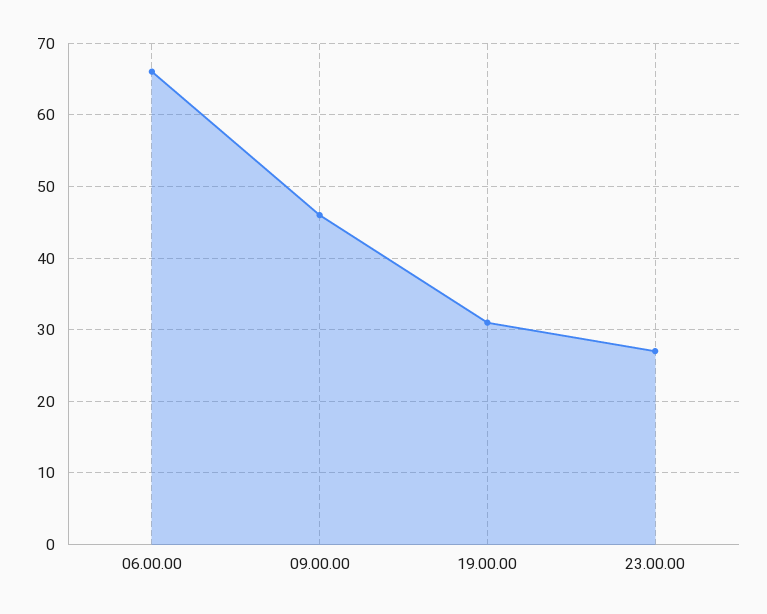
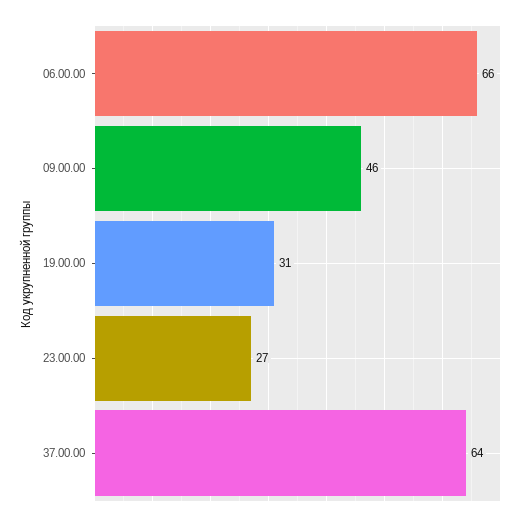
37.00.00: none -> 64

